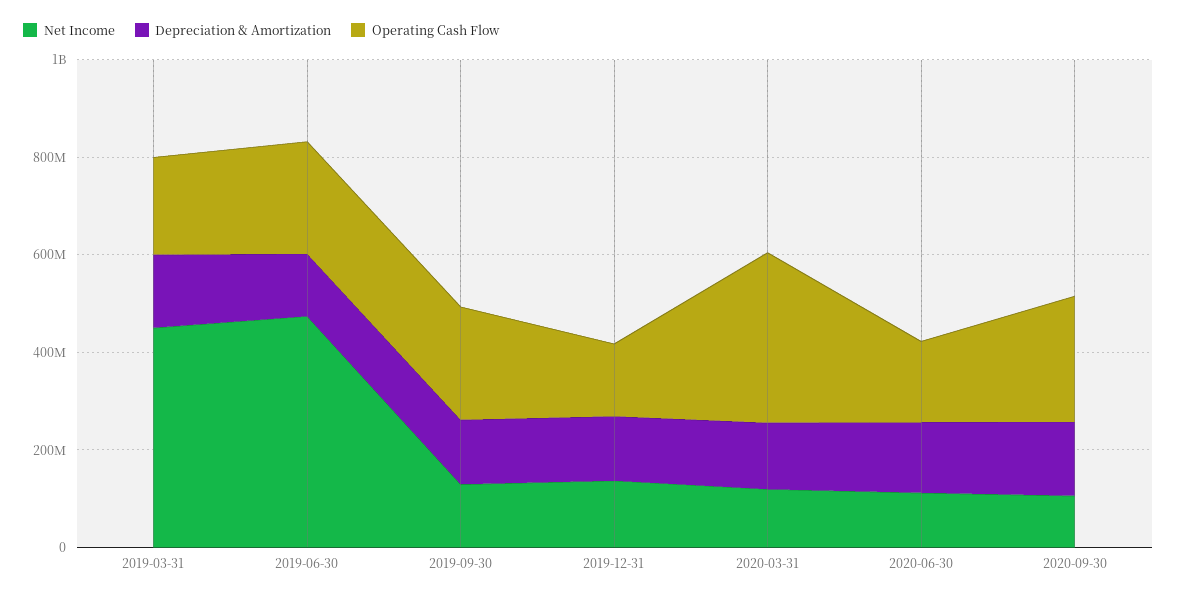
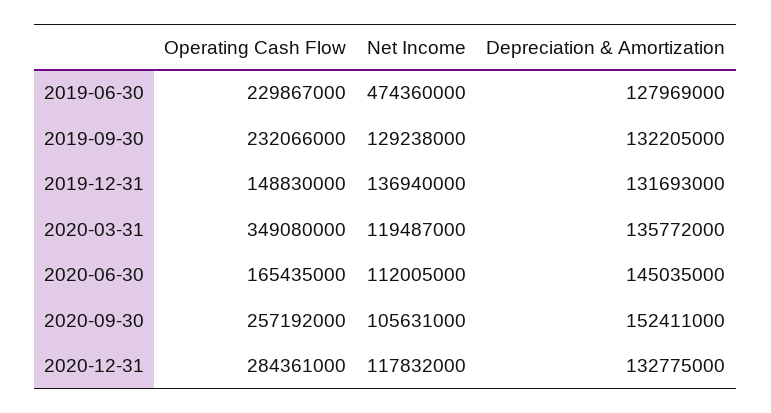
Net Income, 2019-03-31: 450000000 -> none
Depreciation & Amortization, 2019-03-31: 150000000 -> none
Operating Cash Flow, 2019-03-31: 200000000 -> none
Operating Cash Flow, 2020-12-31: none -> 284361000
Net Income, 2020-12-31: none -> 117832000
Depreciation & Amortization, 2020-12-31: none -> 132775000

